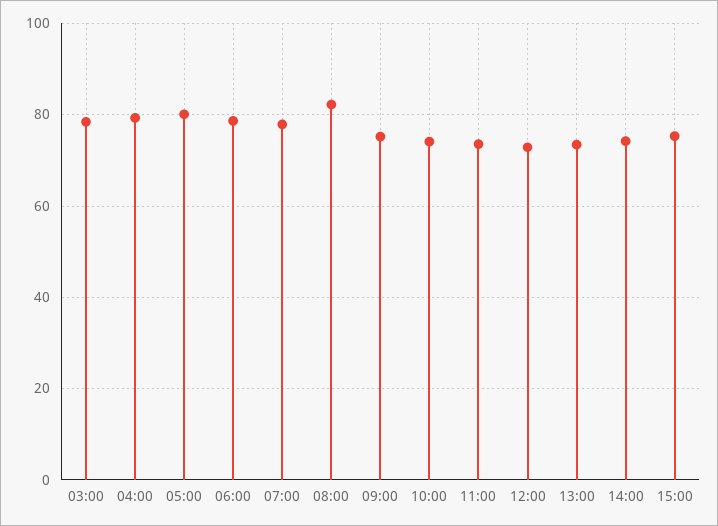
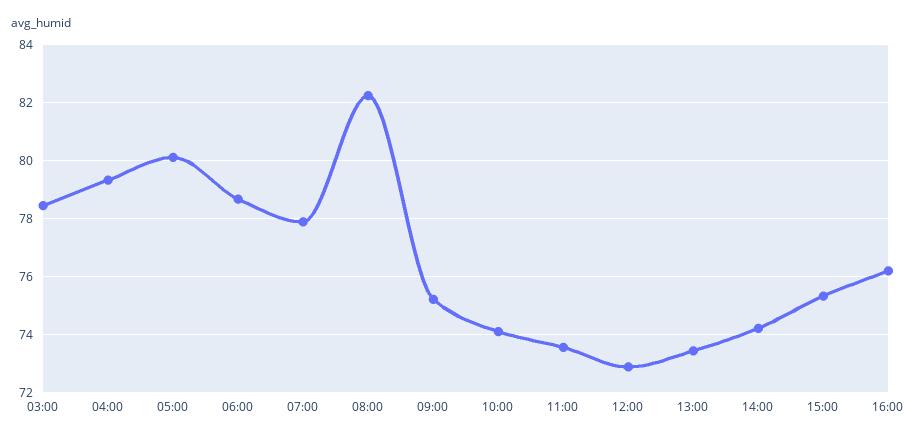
16:00: none -> 76.25

